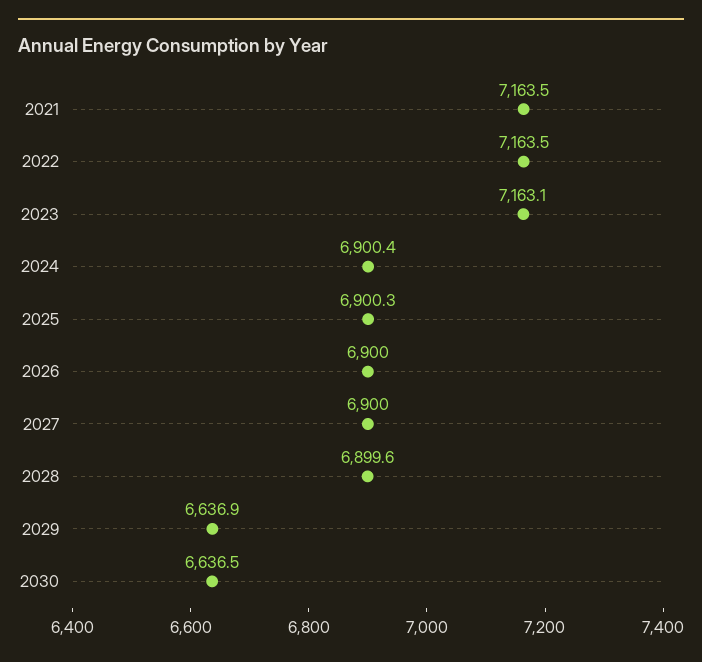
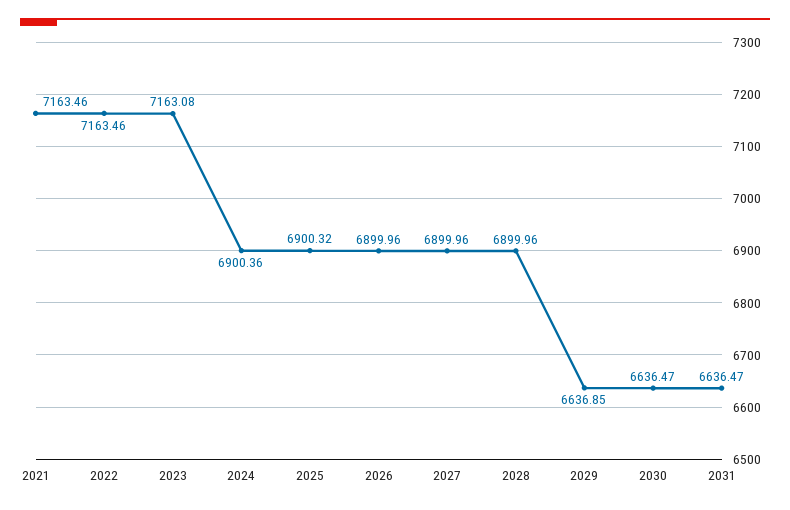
2028: 6899.6 -> 6899.96
2031: none -> 6636.47

